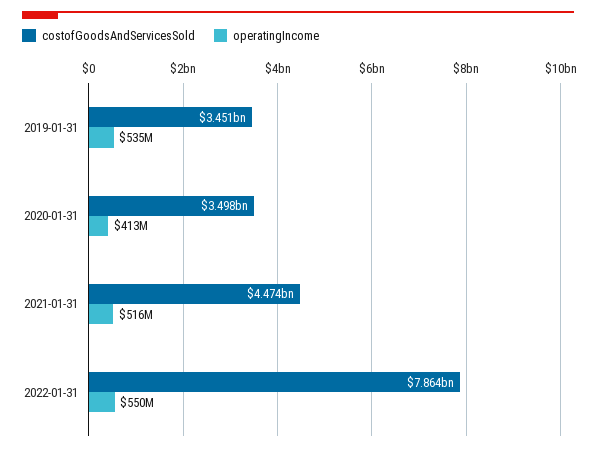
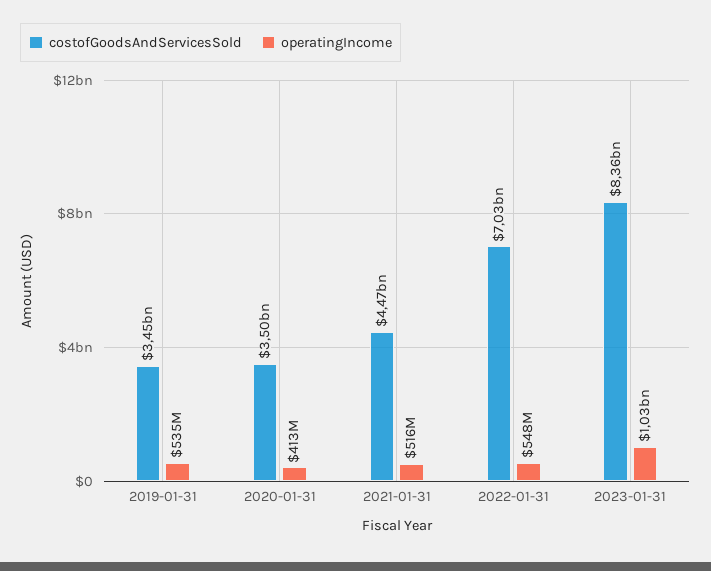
costofGoodsAndServicesSold, 2022-01-31: 7864000000 -> 7030000000
operatingIncome, 2022-01-31: 550000000 -> 548000000
costofGoodsAndServicesSold, 2023-01-31: none -> 8360000000
operatingIncome, 2023-01-31: none -> 1030000000

